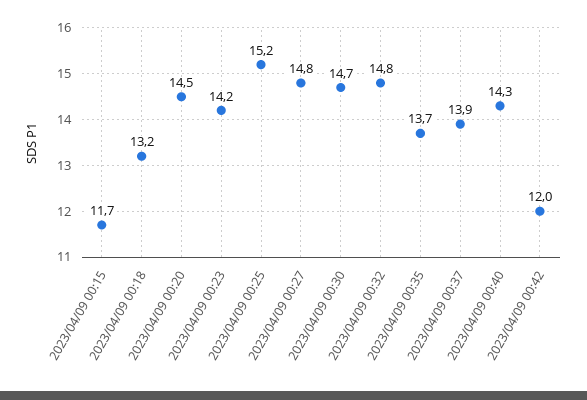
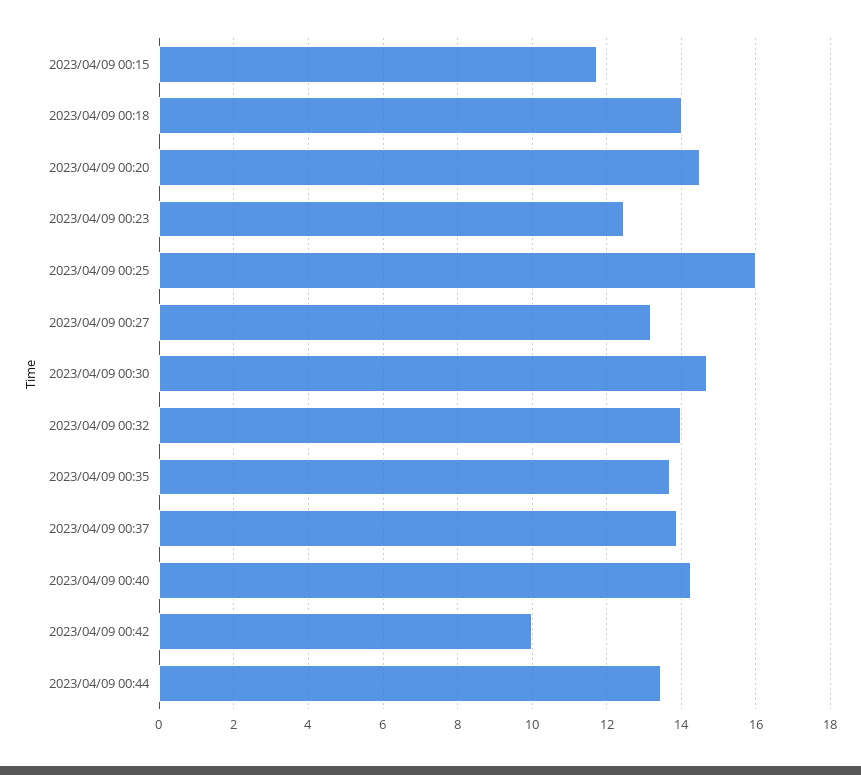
2023/04/09 00:18: 13.2 -> 14
2023/04/09 00:23: 14.2 -> 12.4
2023/04/09 00:25: 15.2 -> 16
2023/04/09 00:27: 14.8 -> 13.2
2023/04/09 00:32: 14.8 -> 14
2023/04/09 00:42: 12 -> 10
2023/04/09 00:44: none -> 13.4

